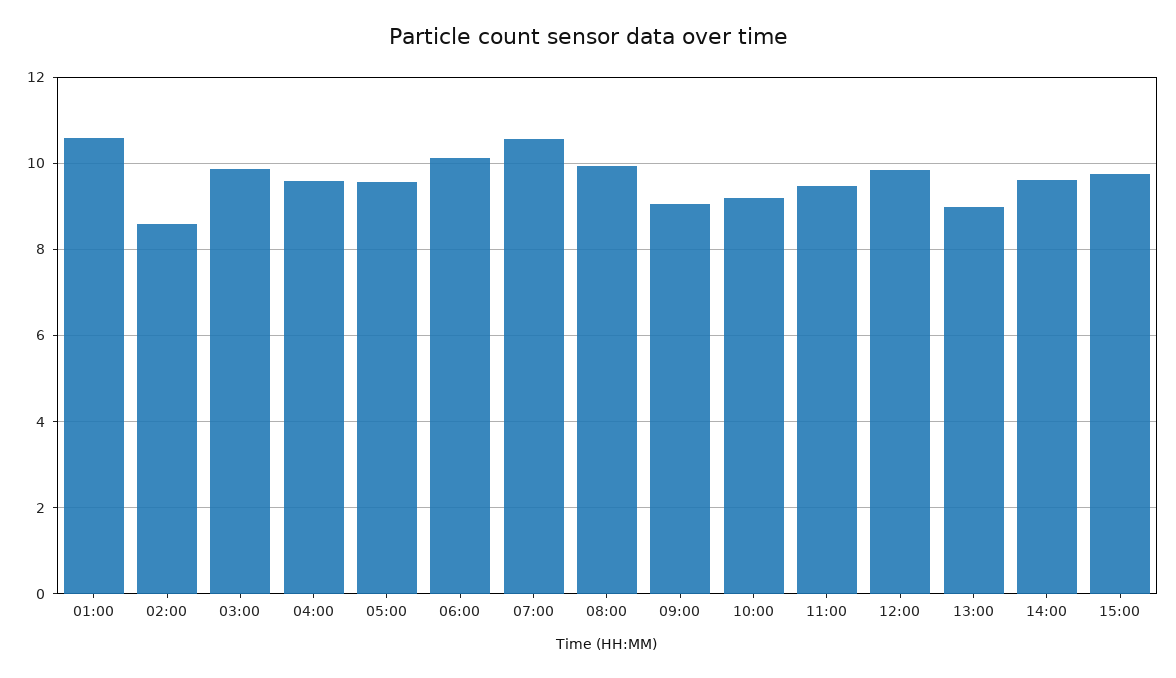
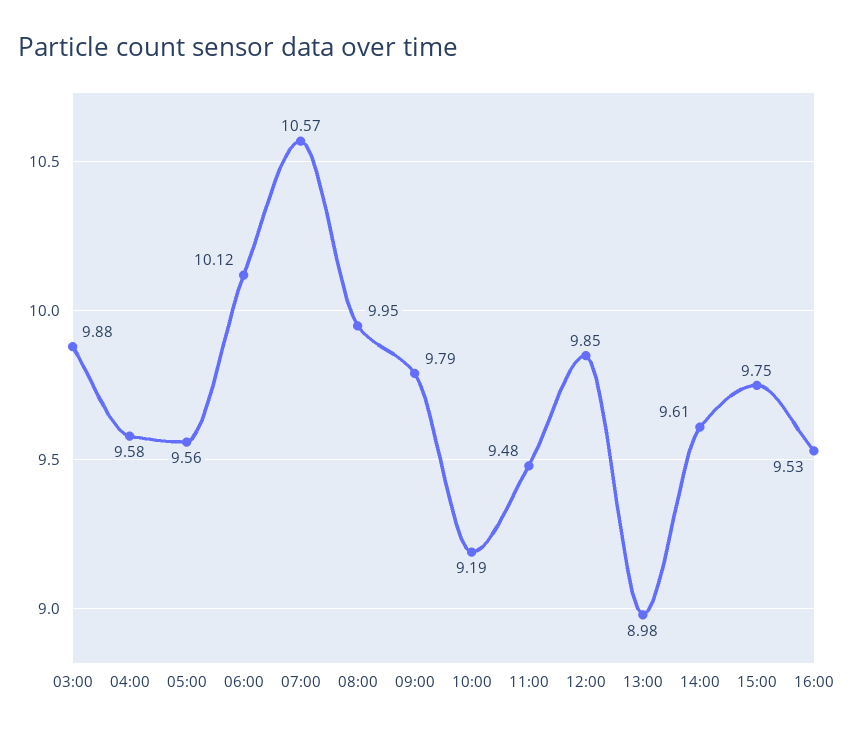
01:00: 10.6 -> none
02:00: 8.6 -> none
09:00: 9 -> 9.79
16:00: none -> 9.53

